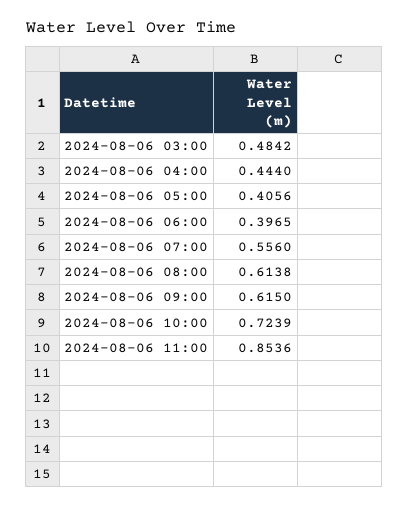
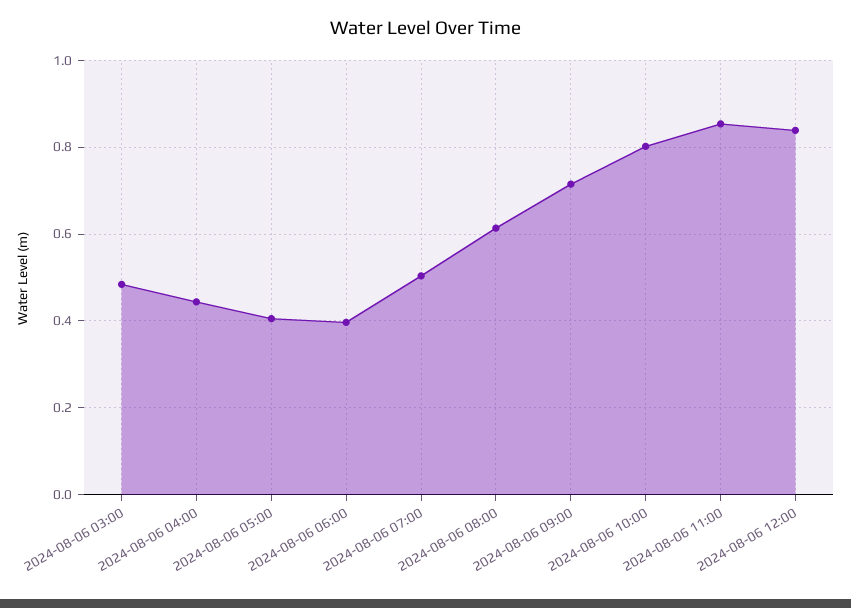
2024-08-06 07:00: 0.556 -> 0.5
2024-08-06 09:00: 0.615 -> 0.72
2024-08-06 10:00: 0.7239 -> 0.8
2024-08-06 12:00: none -> 0.84

